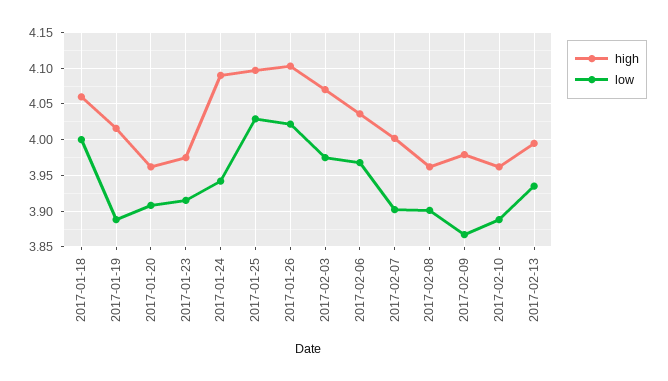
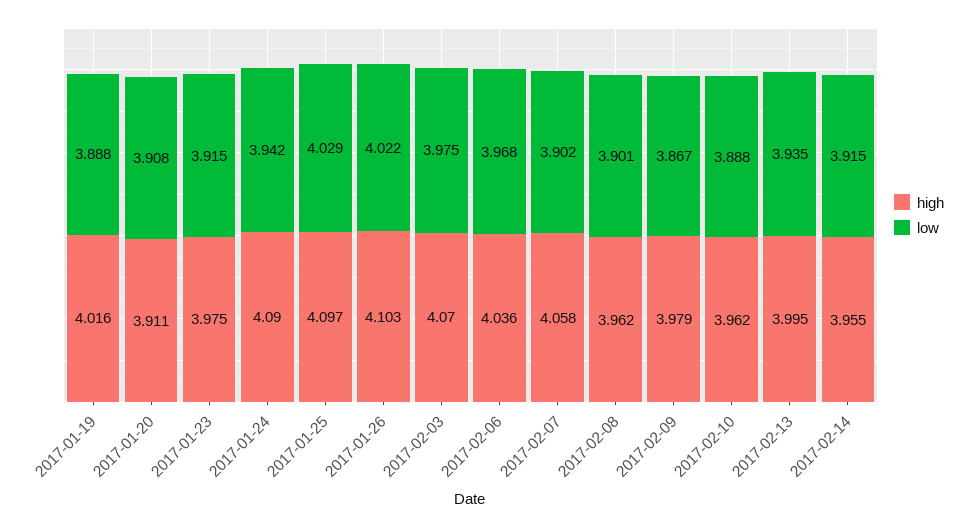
high, 2017-01-18: 4.06 -> none
low, 2017-01-18: 4 -> none
high, 2017-01-20: 3.96 -> 3.911
high, 2017-02-07: 4 -> 4.058
high, 2017-02-14: none -> 3.955
low, 2017-02-14: none -> 3.915

